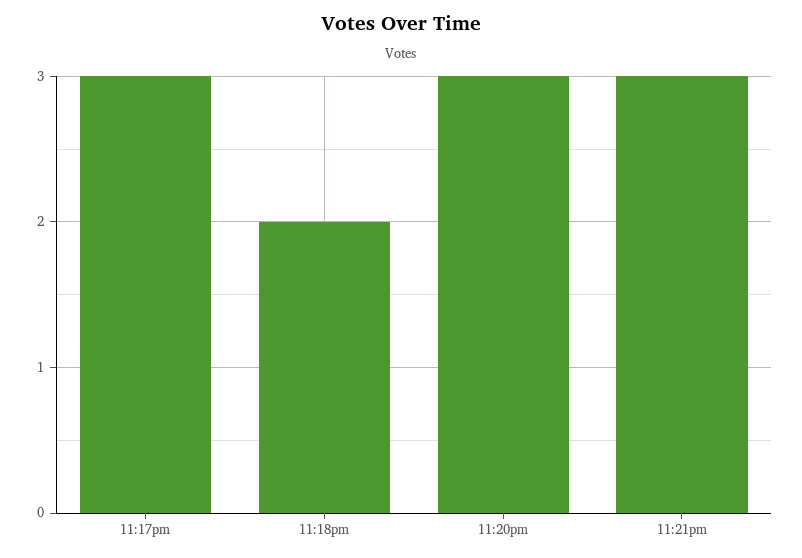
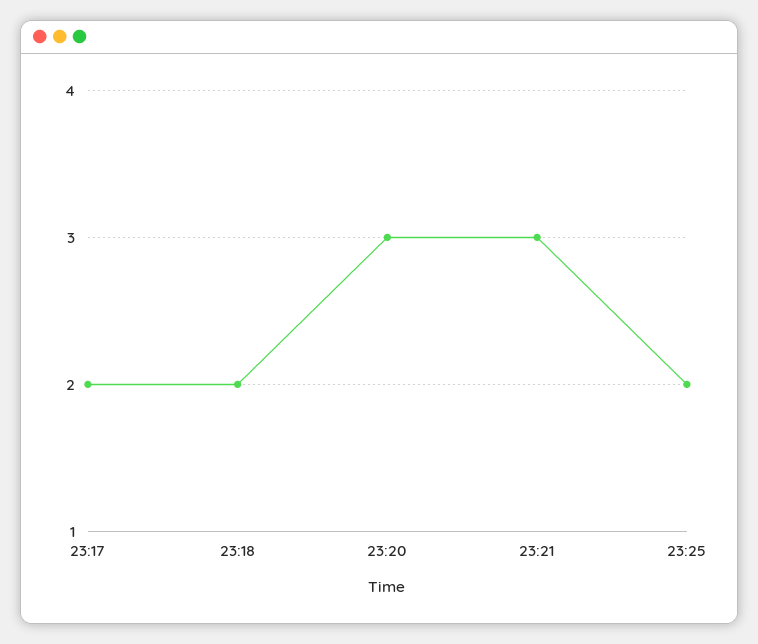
11:17pm: 3 -> 2
23:25: none -> 2

